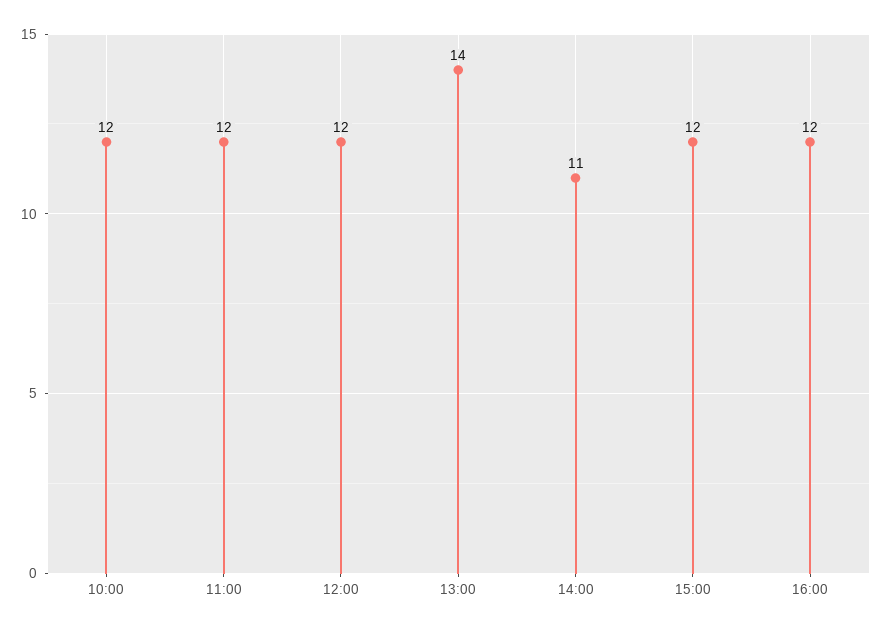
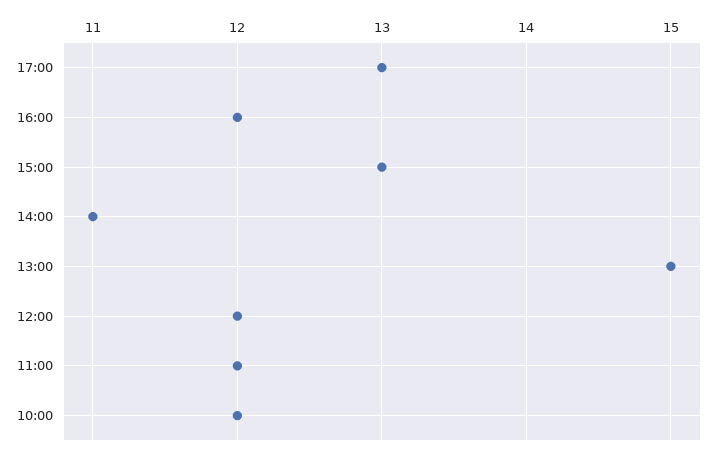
13:00: 14 -> 15
15:00: 12 -> 13
17:00: none -> 13

